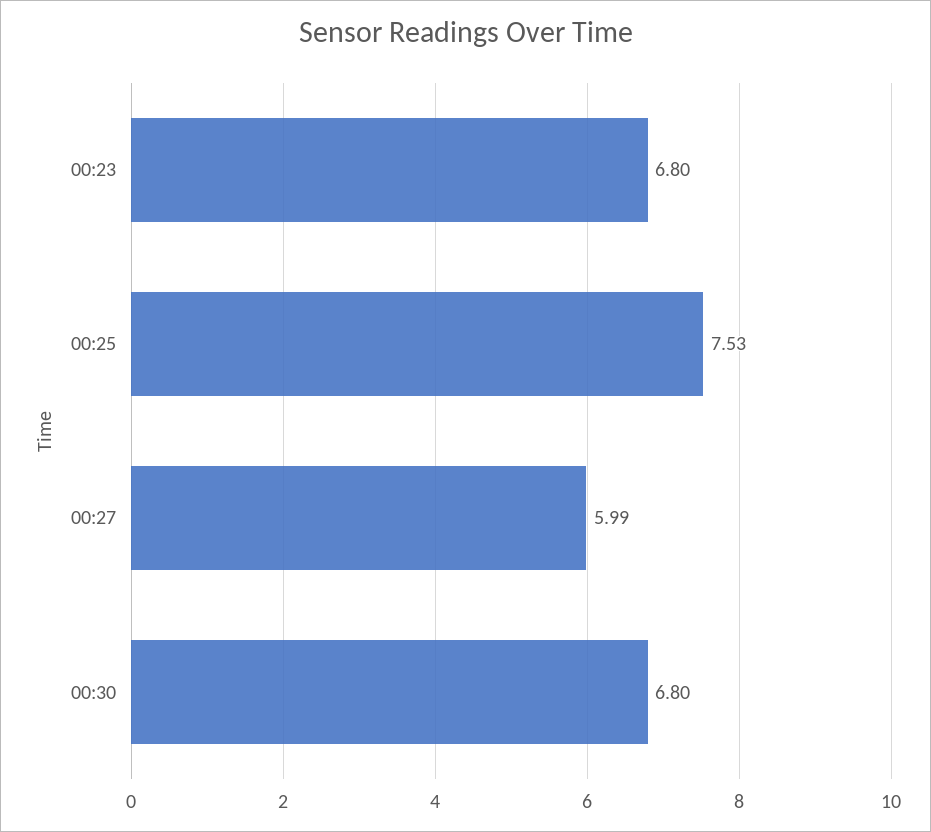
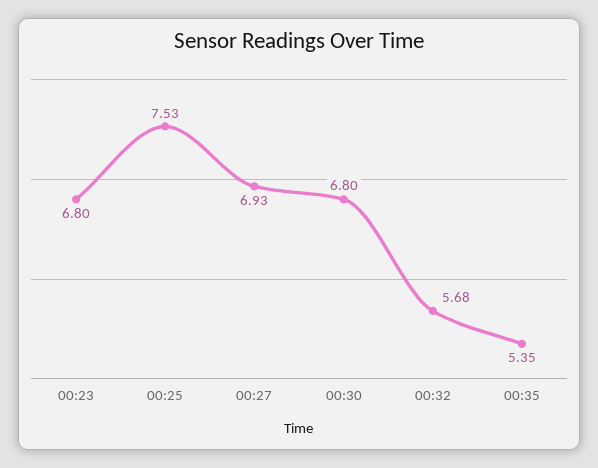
00:27: 5.99 -> 6.93
00:32: none -> 5.68
00:35: none -> 5.35

